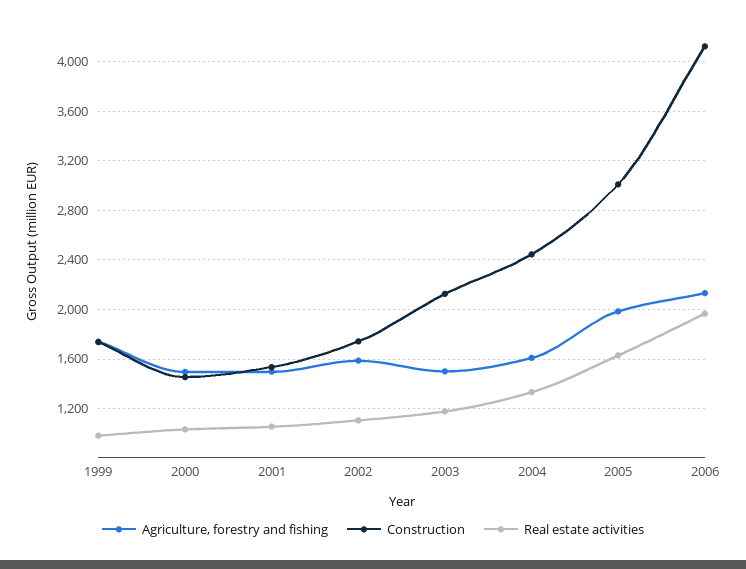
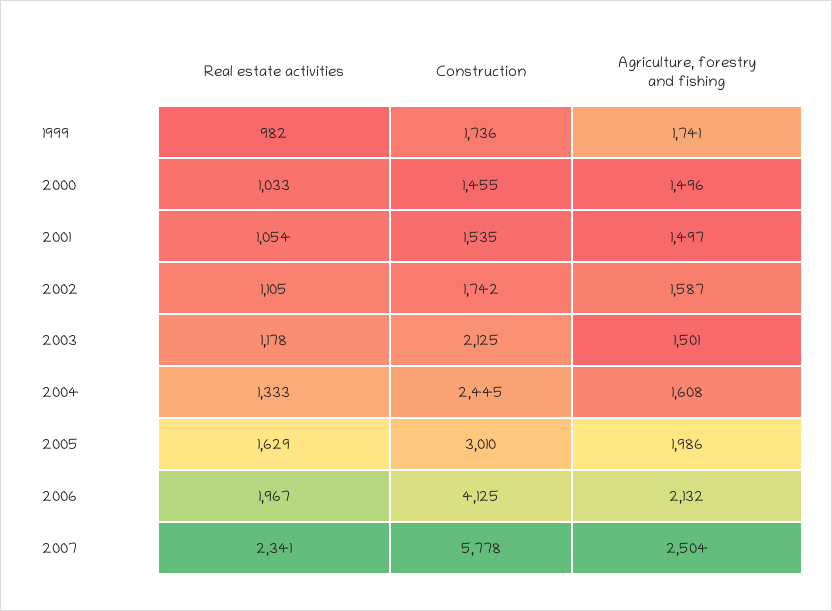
Real estate activities, 2007: none -> 2341
Construction, 2007: none -> 5778
Agriculture, forestry and fishing, 2007: none -> 2504

